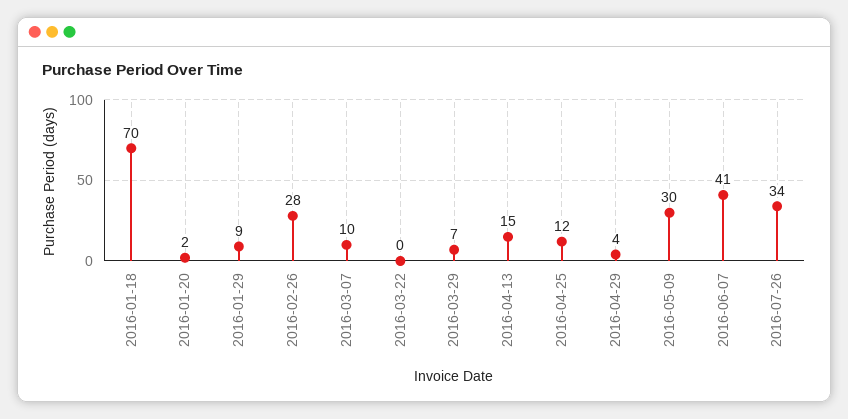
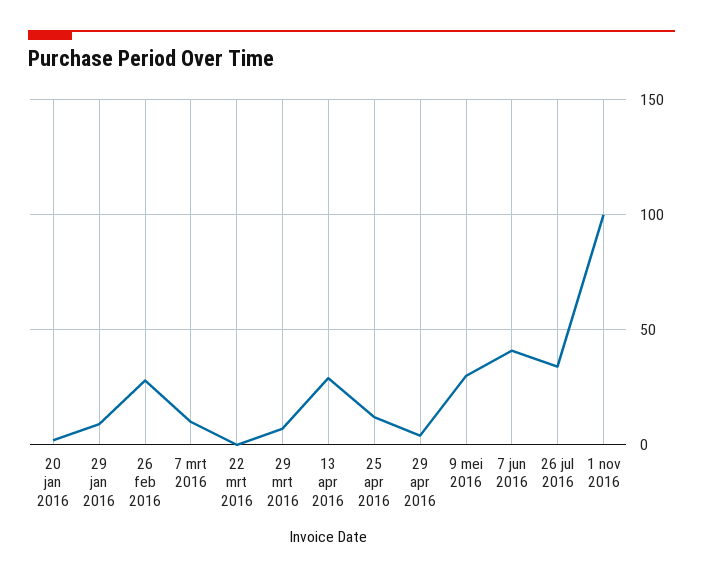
2016-01-18: 70 -> none
2016-04-13: 15 -> 30
1 nov 2016: none -> 100

